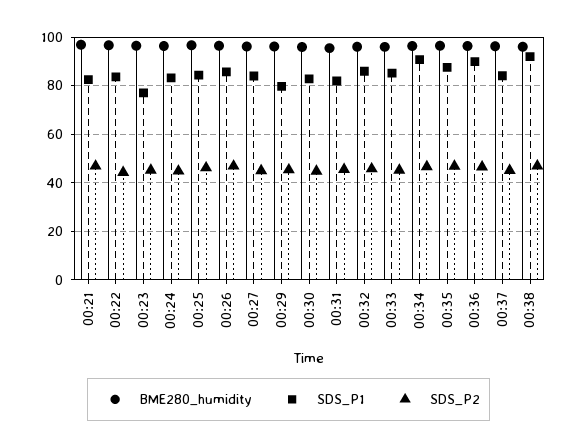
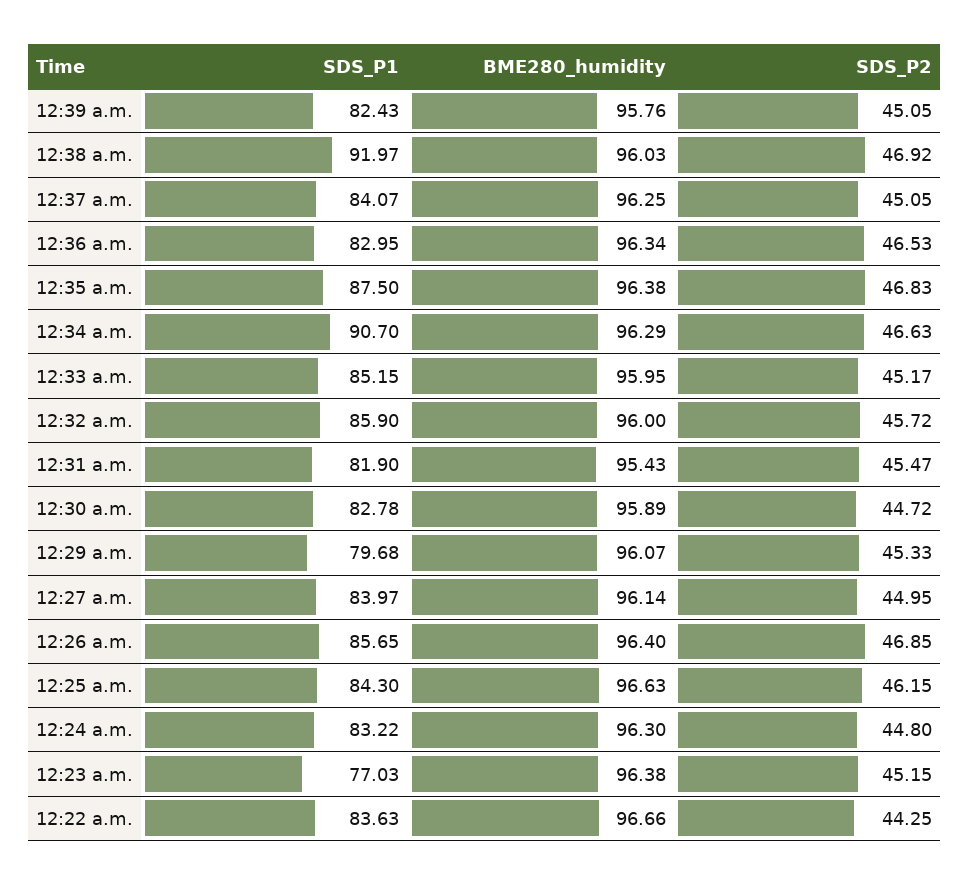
BME280_humidity, 00:21: 97.5 -> none
SDS_P1, 00:21: 82.5 -> none
SDS_P2, 00:21: 47.5 -> none
SDS_P1, 00:36: 90 -> 82.95
SDS_P1, 12:39 a.m.: none -> 82.43
BME280_humidity, 12:39 a.m.: none -> 95.76
SDS_P2, 12:39 a.m.: none -> 45.05

